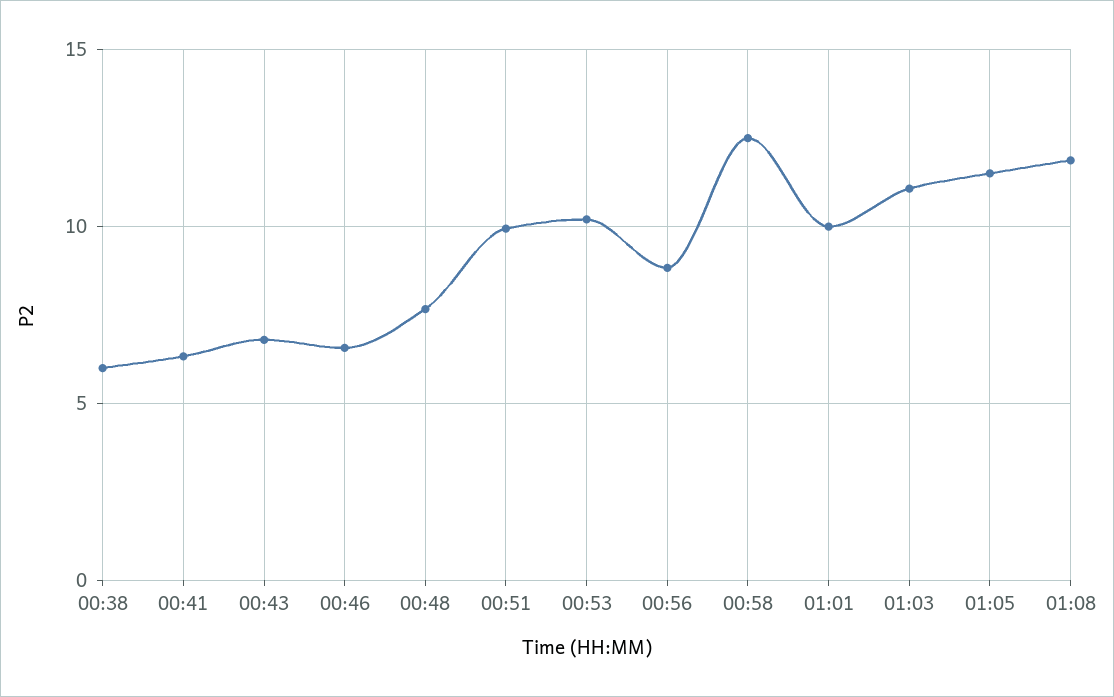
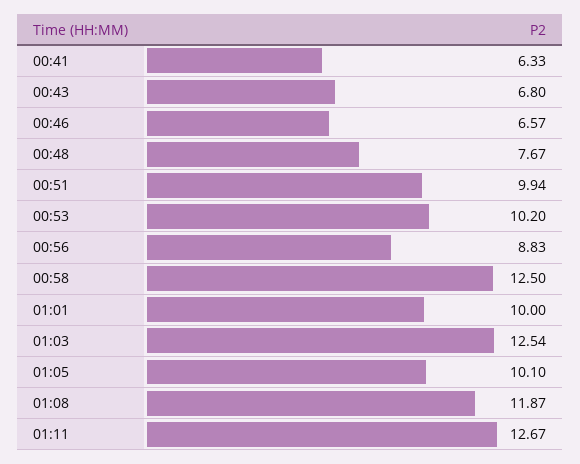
00:38: 6 -> none
01:03: 11 -> 12.54
01:05: 11.5 -> 10.1
01:11: none -> 12.67

